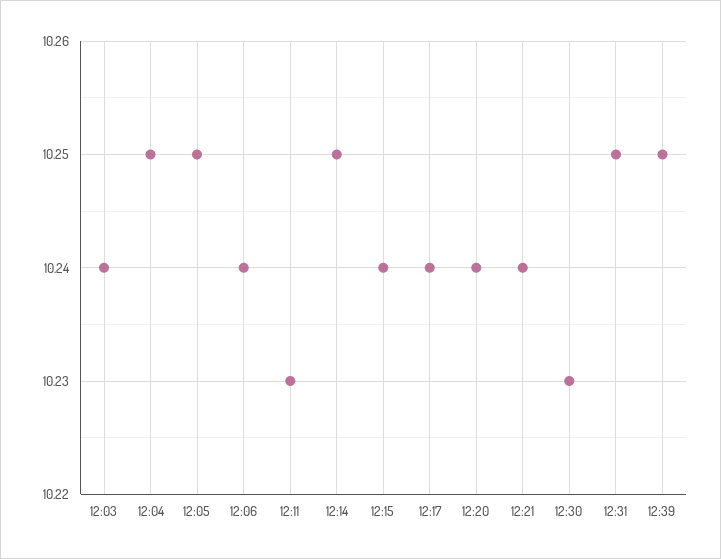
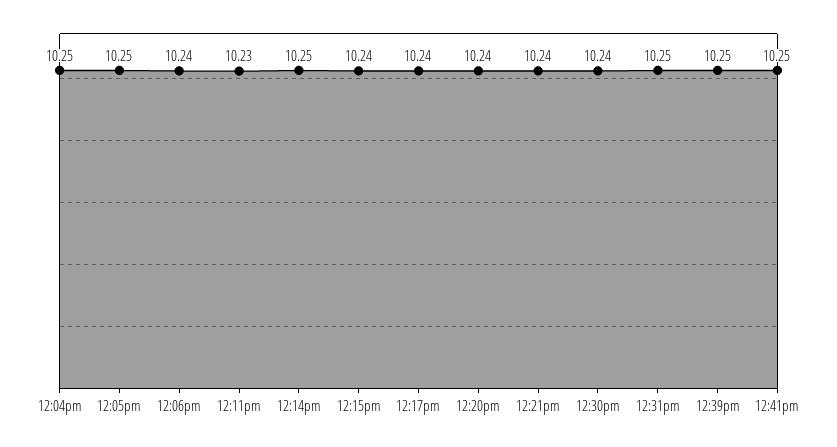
12:03: 10.24 -> none
12:30: 10.23 -> 10.24
12:41pm: none -> 10.25

